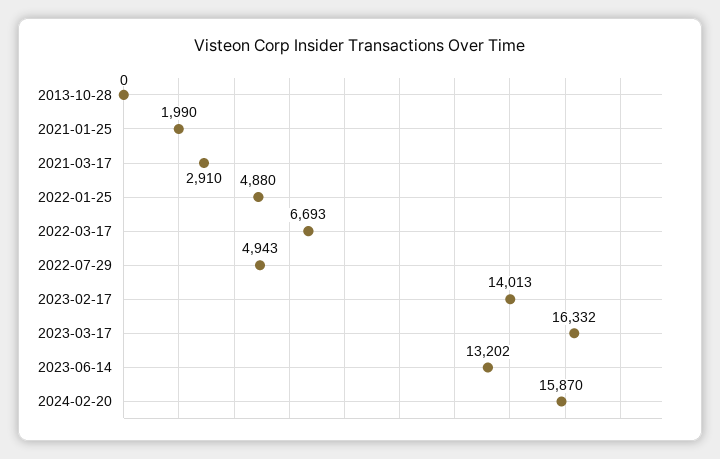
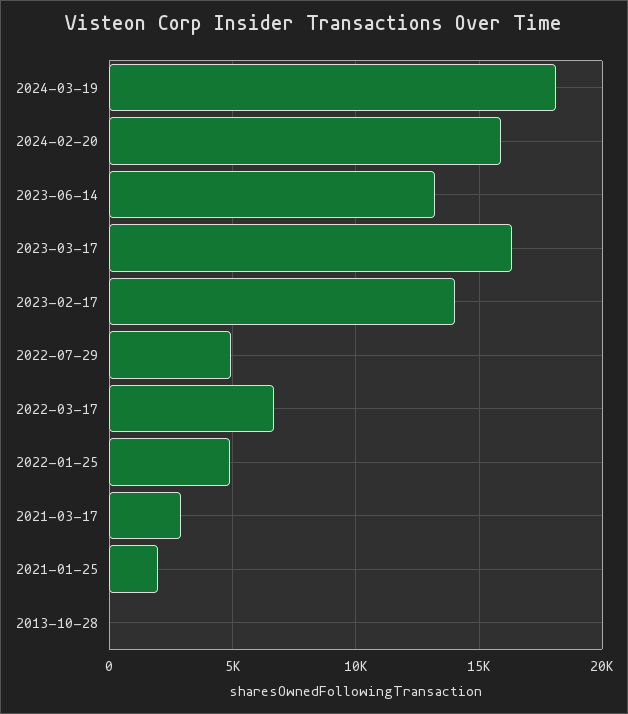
2024-03-19: none -> 18000

